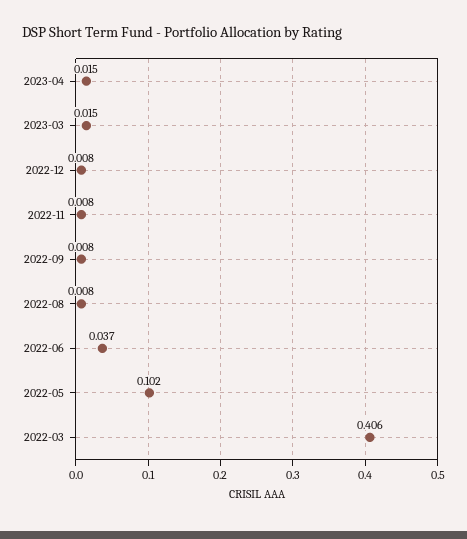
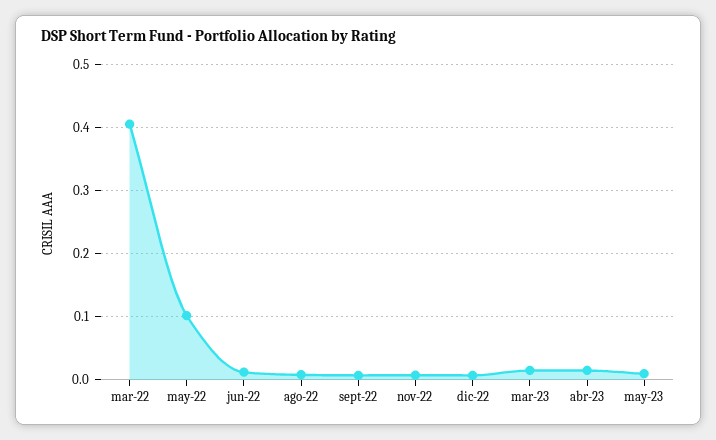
2022-06: 0.037 -> 0.01
may-23: none -> 0.01

